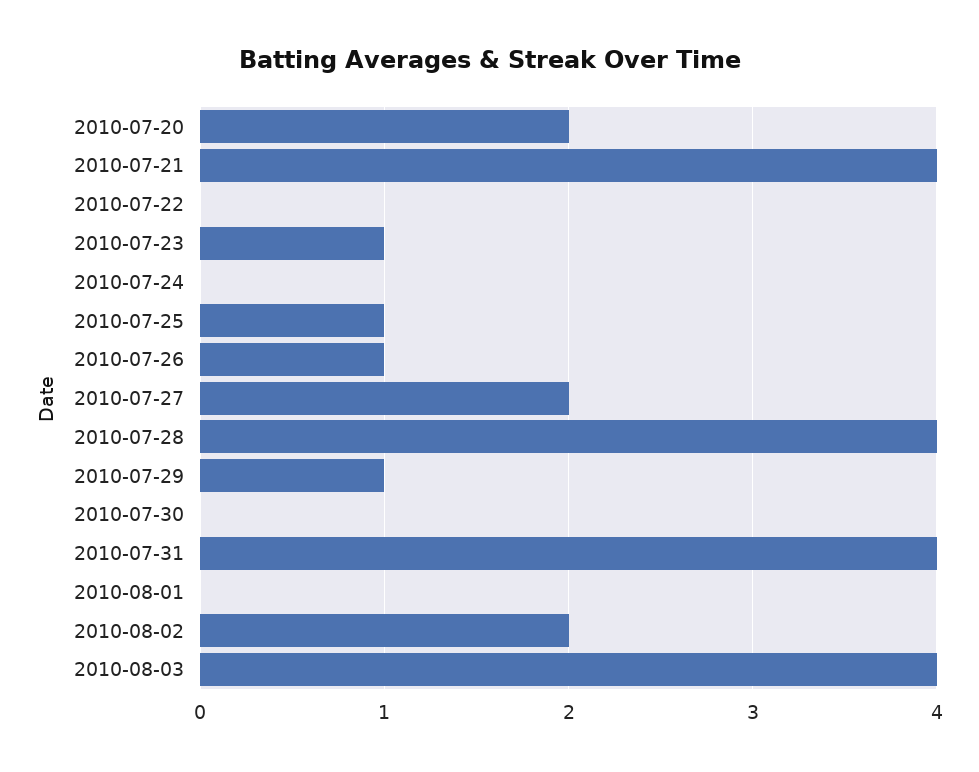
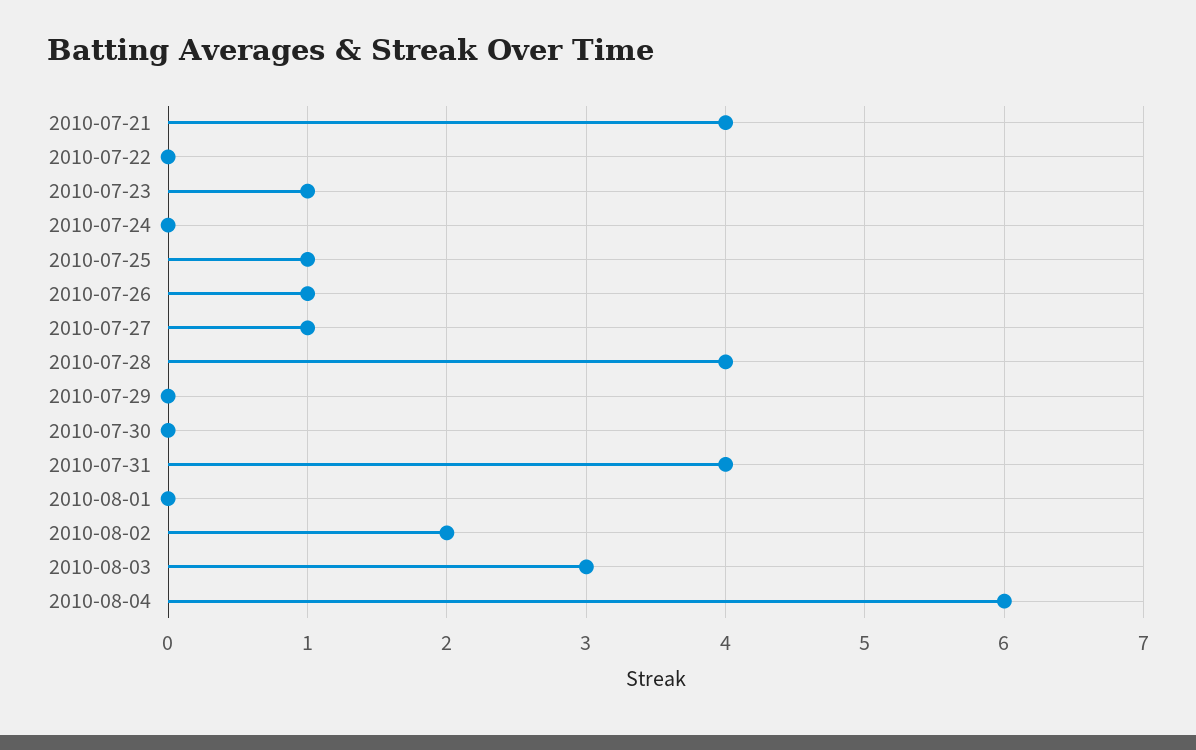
2010-07-20: 2 -> none
2010-07-27: 2 -> 1
2010-07-29: 1 -> 0
2010-08-03: 4 -> 3
2010-08-04: none -> 6

